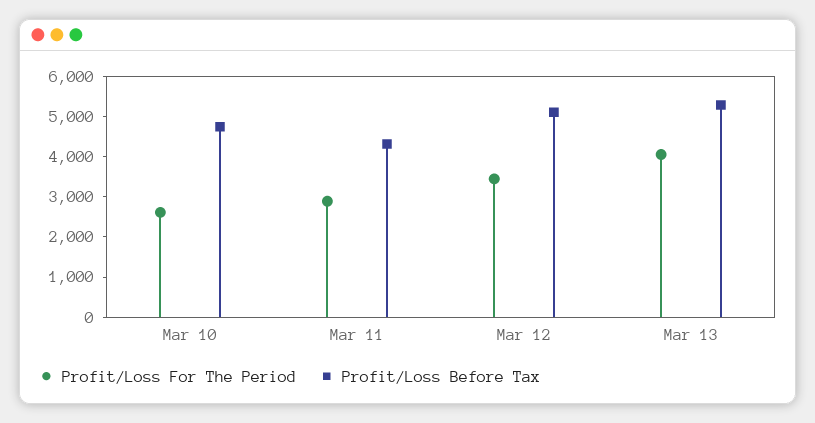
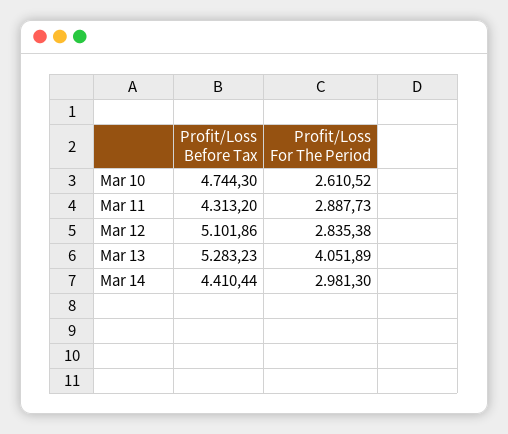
Profit/Loss For The Period, Mar 12: 3400 -> 2835.38
Profit/Loss Before Tax, Mar 14: none -> 4410.44
Profit/Loss For The Period, Mar 14: none -> 2981.3

